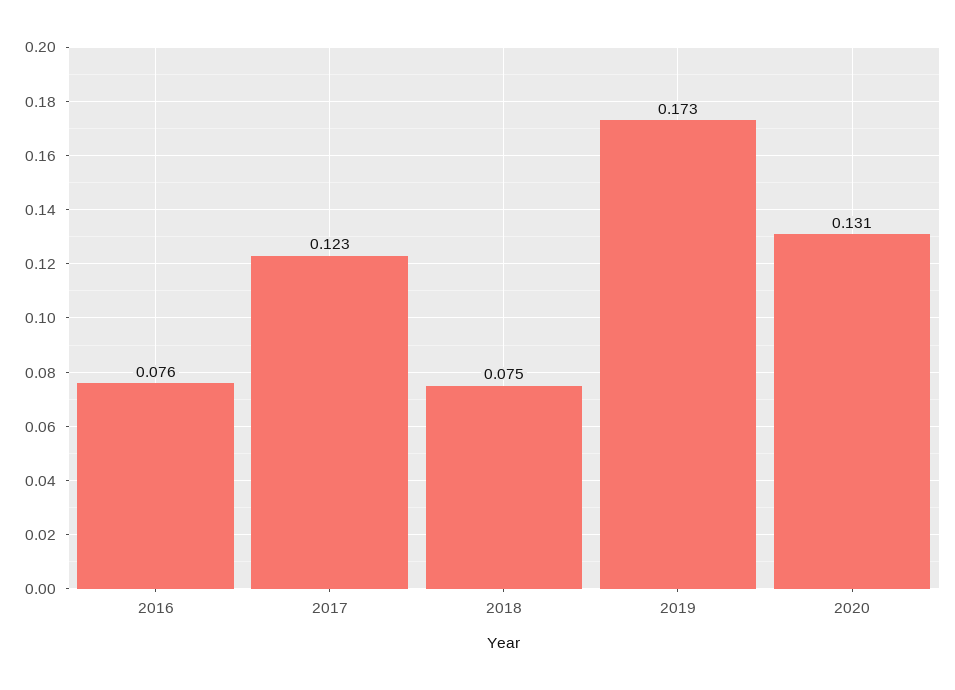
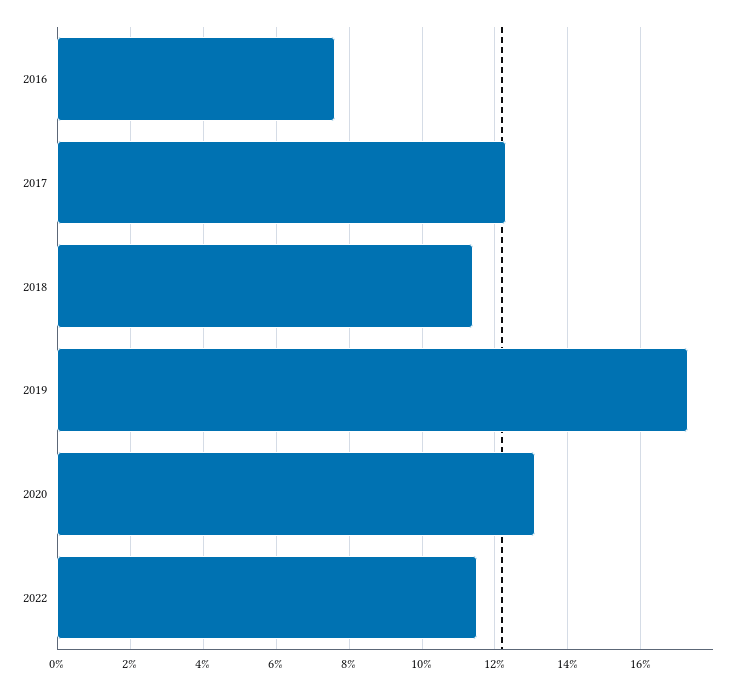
2018: 0.075 -> 0.115
2022: none -> 0.115

